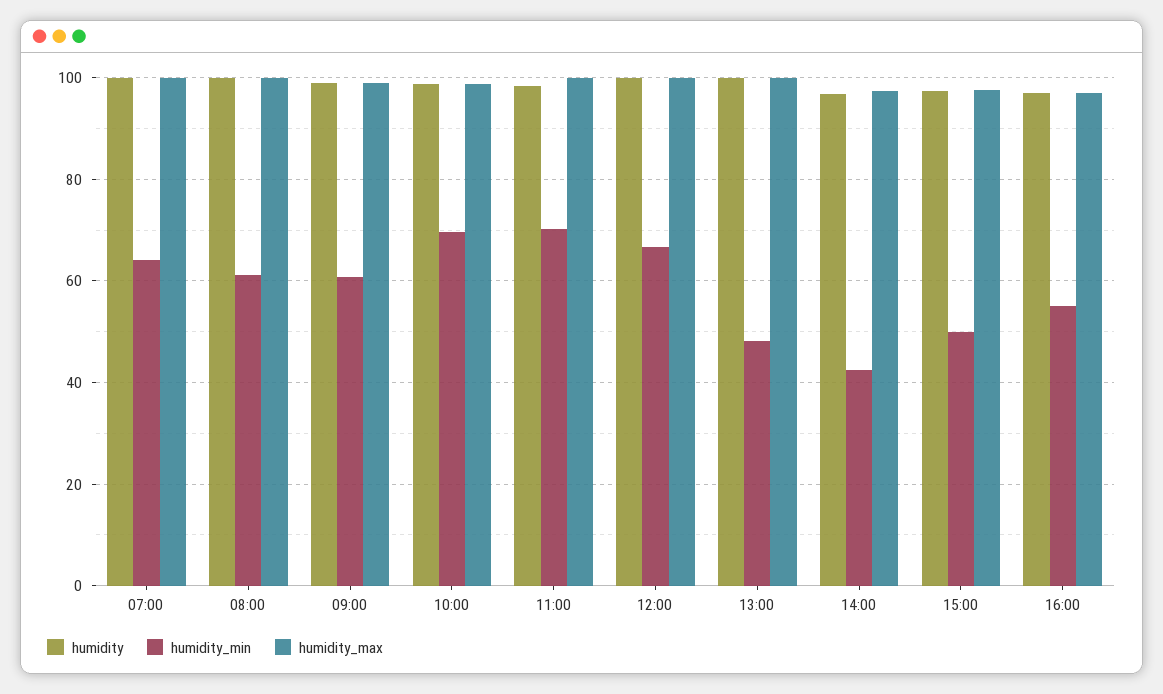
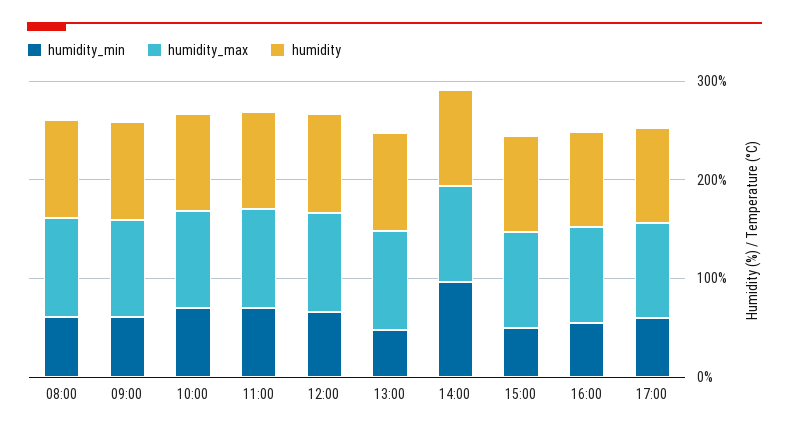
humidity, 07:00: 100 -> none
humidity_min, 07:00: 64 -> none
humidity_max, 07:00: 100 -> none
humidity_min, 14:00: 42 -> 100
humidity_min, 17:00: none -> 60
humidity_max, 17:00: none -> 100
humidity, 17:00: none -> 100

